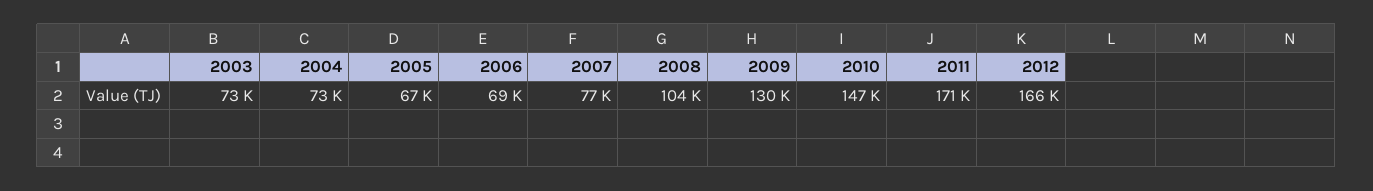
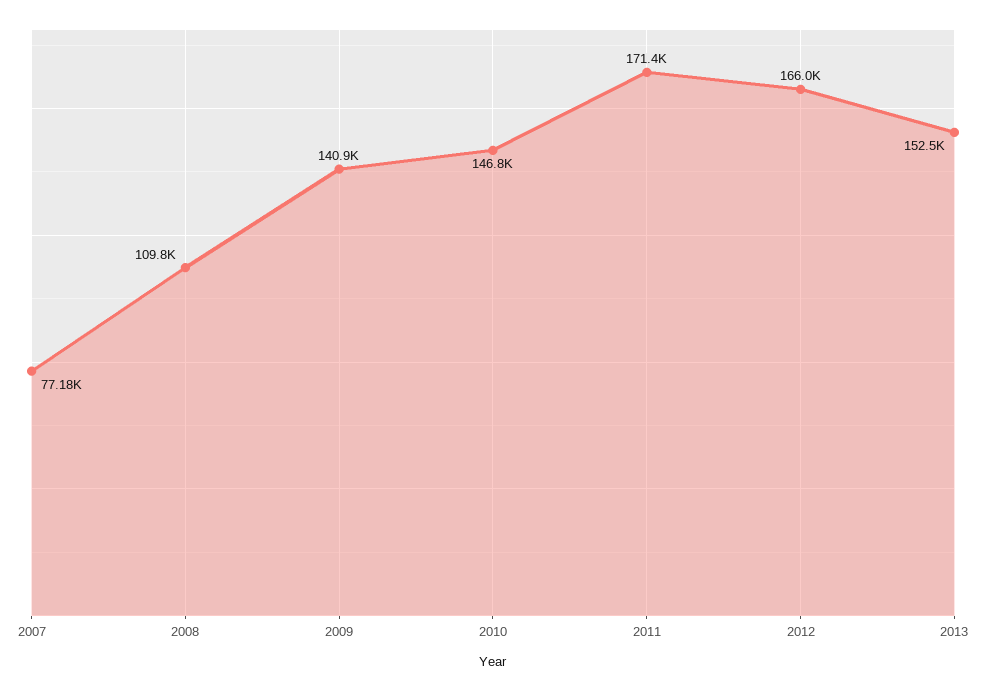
2003: 73000 -> none
2004: 73000 -> none
2005: 67000 -> none
2006: 69000 -> none
2008: 104000 -> 109800
2009: 130000 -> 140900
2013: none -> 152500

